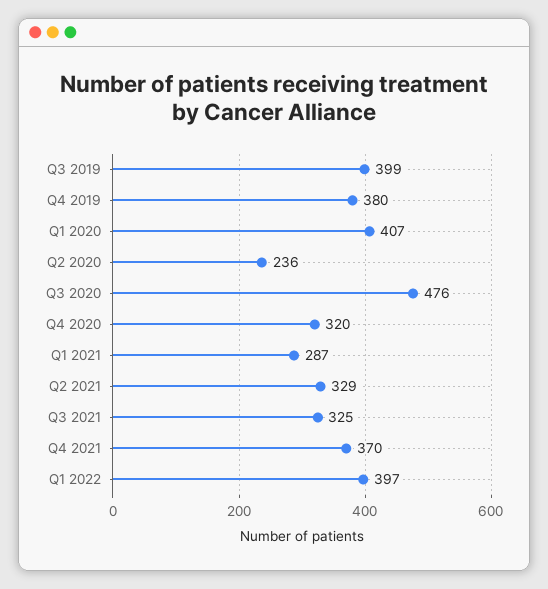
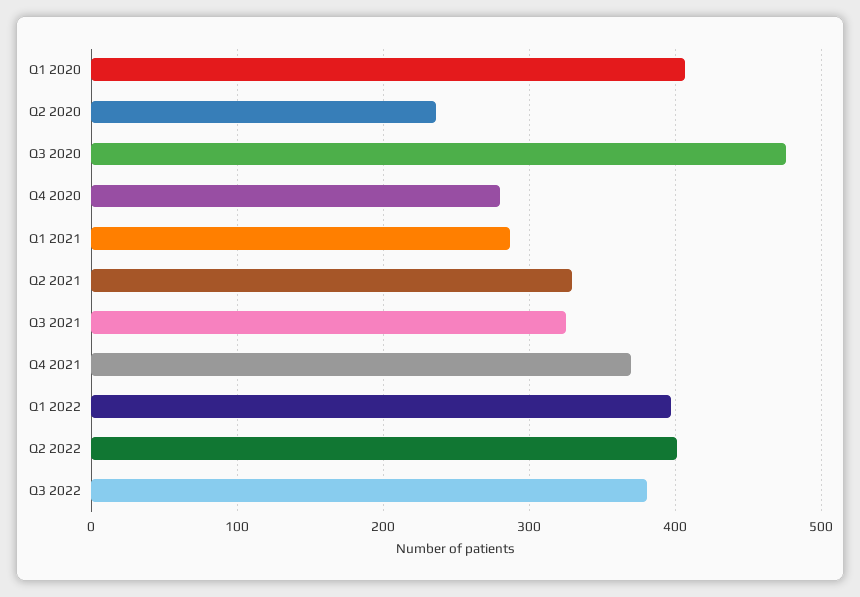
Q3 2019: 399 -> none
Q4 2019: 380 -> none
Q4 2020: 320 -> 280
Q2 2022: none -> 400
Q3 2022: none -> 380

